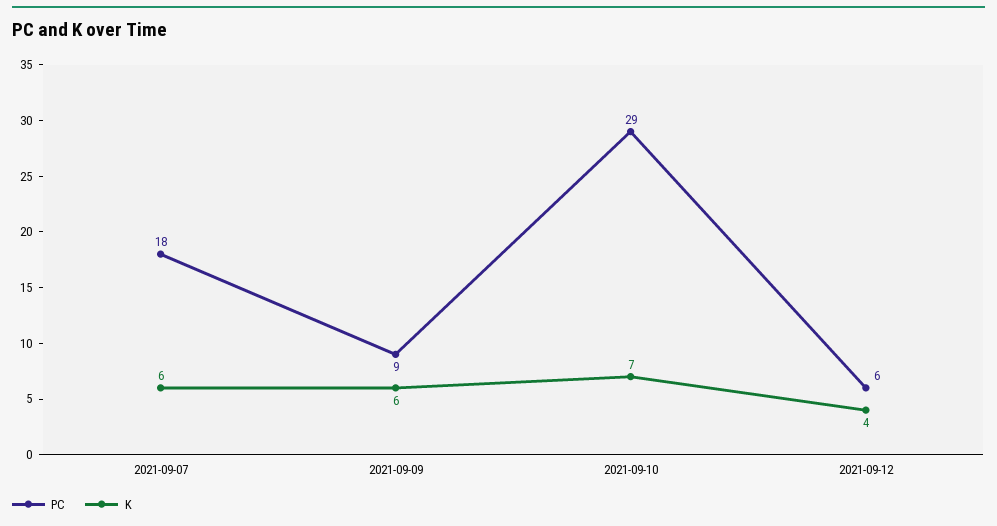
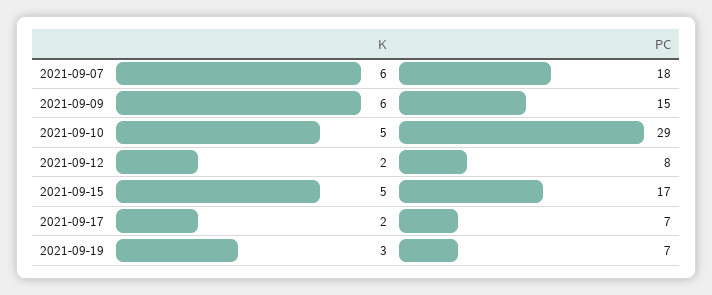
PC, 2021-09-09: 9 -> 15
K, 2021-09-10: 7 -> 5
PC, 2021-09-12: 6 -> 8
K, 2021-09-12: 4 -> 2
K, 2021-09-15: none -> 5
PC, 2021-09-15: none -> 17
K, 2021-09-17: none -> 2
PC, 2021-09-17: none -> 7
K, 2021-09-19: none -> 3
PC, 2021-09-19: none -> 7

